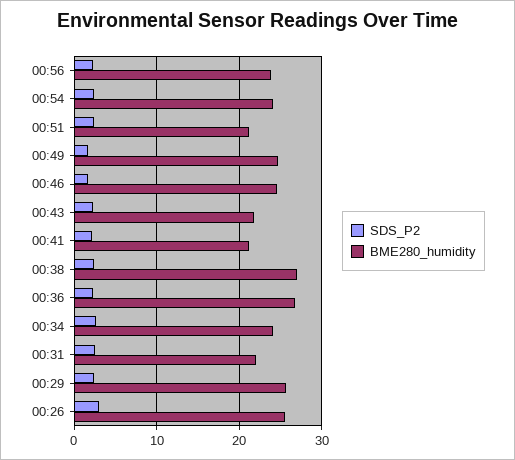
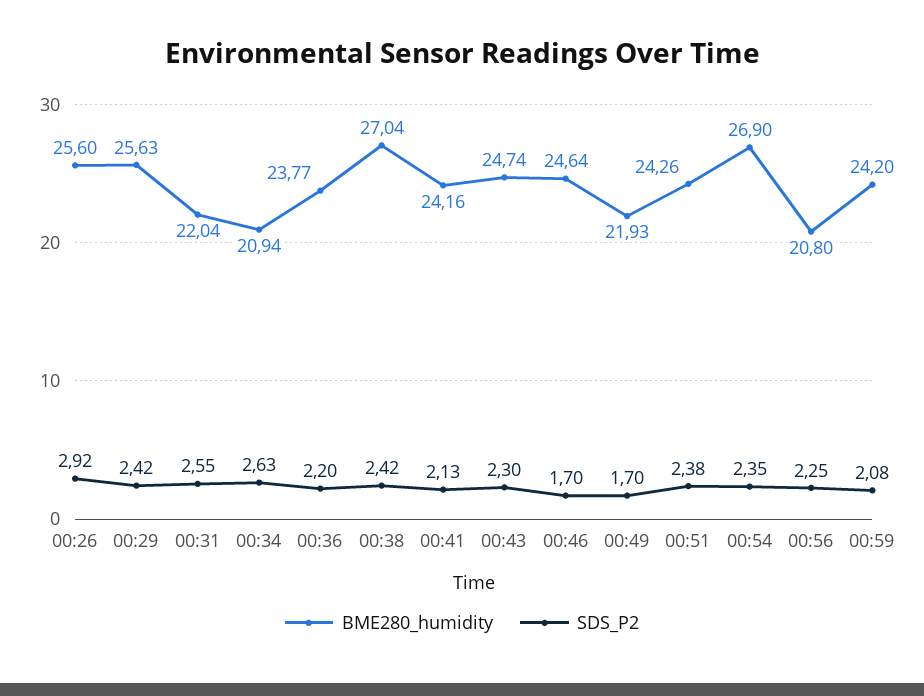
BME280_humidity, 00:56: 24 -> 20.8
BME280_humidity, 00:54: 24 -> 26.9
BME280_humidity, 00:51: 21 -> 24.26
BME280_humidity, 00:49: 25 -> 21.93
BME280_humidity, 00:43: 22 -> 24.74
BME280_humidity, 00:41: 21 -> 24.16
BME280_humidity, 00:36: 27 -> 23.77
BME280_humidity, 00:34: 24 -> 20.94
BME280_humidity, 00:59: none -> 24.2
SDS_P2, 00:59: none -> 2.08

